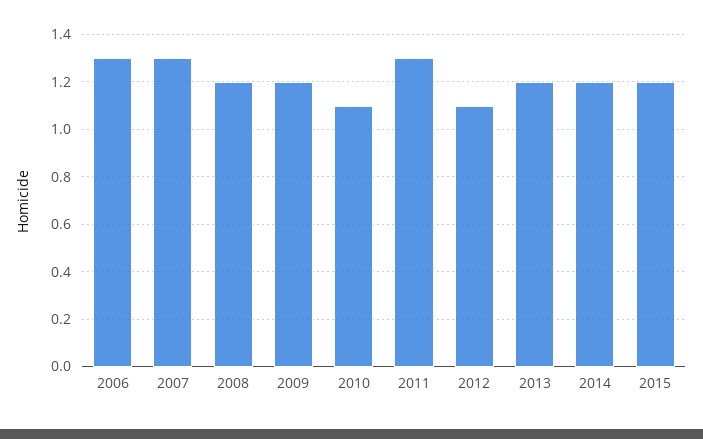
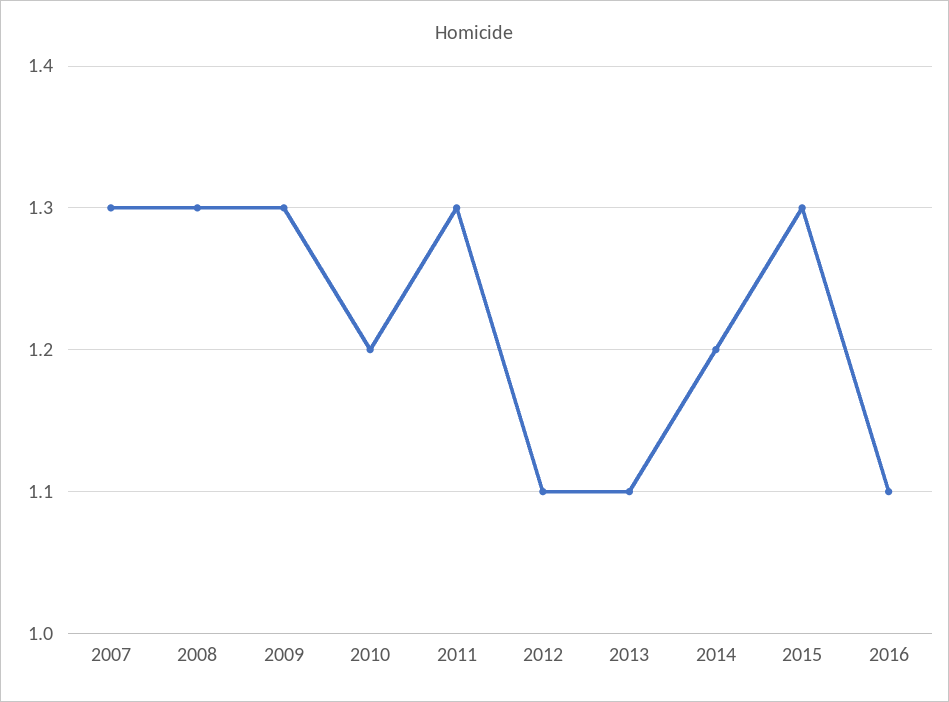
2006: 1.3 -> none
2008: 1.2 -> 1.3
2009: 1.2 -> 1.3
2010: 1.1 -> 1.2
2013: 1.2 -> 1.1
2015: 1.2 -> 1.3
2016: none -> 1.1

